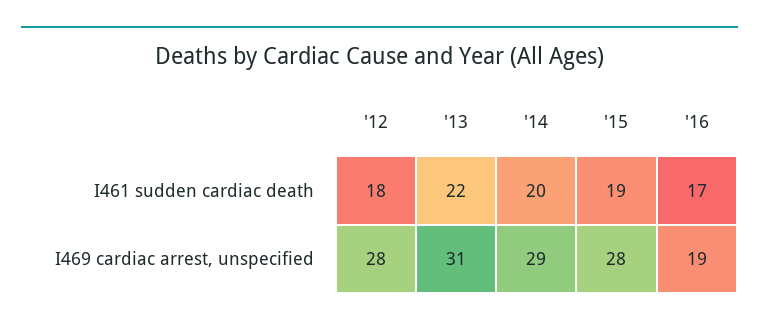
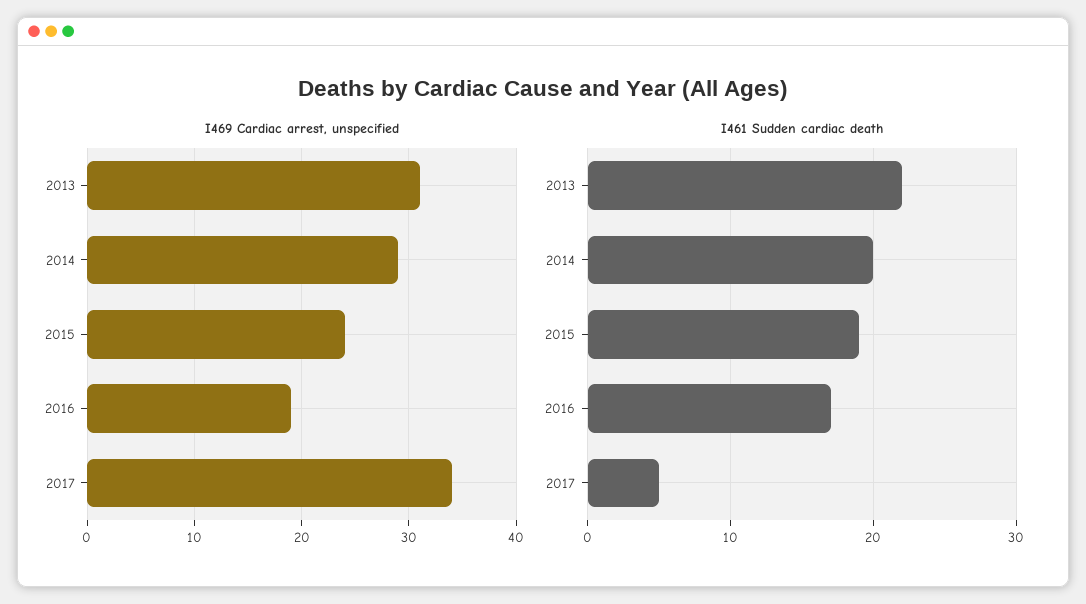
I461 sudden cardiac death, '12: 18 -> none
I469 cardiac arrest, unspecified, '12: 28 -> none
I469 cardiac arrest, unspecified, '15: 28 -> 24
I469 cardiac arrest, unspecified, 2017: none -> 34
I461 sudden cardiac death, 2017: none -> 5

